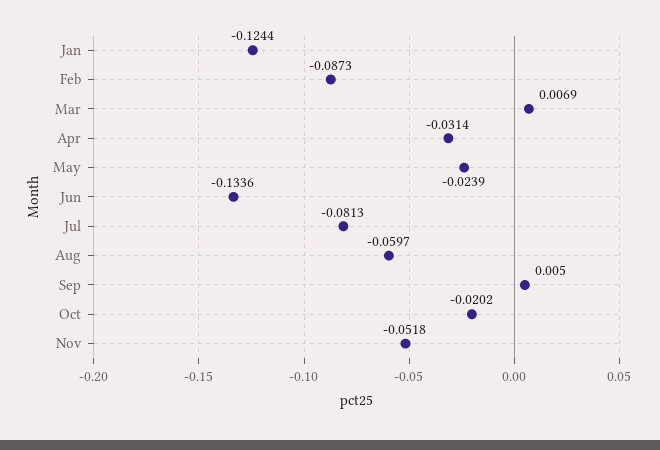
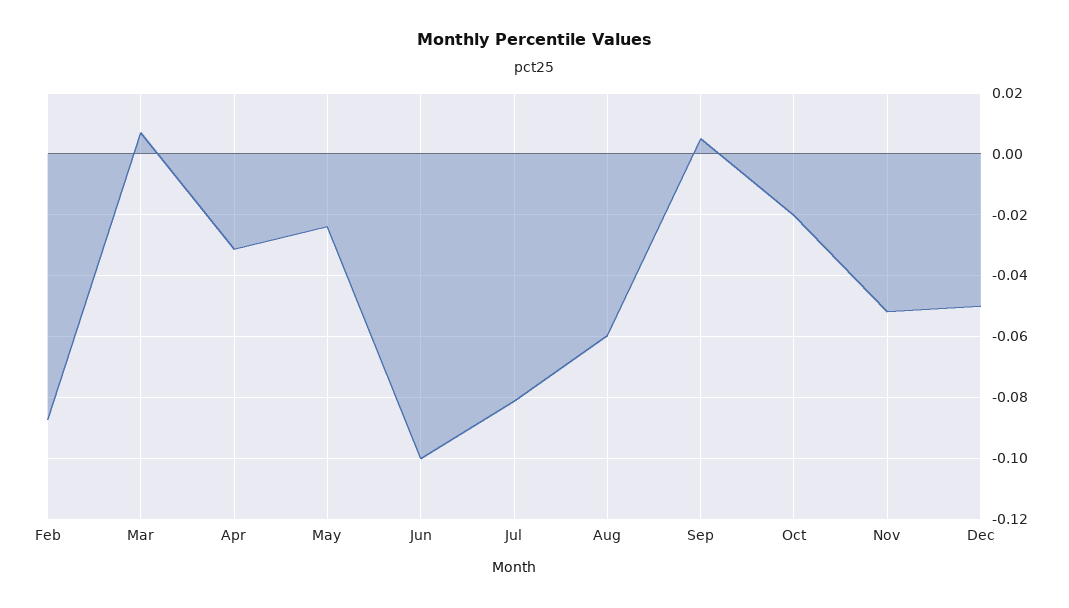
Jan: -0.1244 -> none
Jun: -0.1336 -> -0.1
Dec: none -> -0.05

